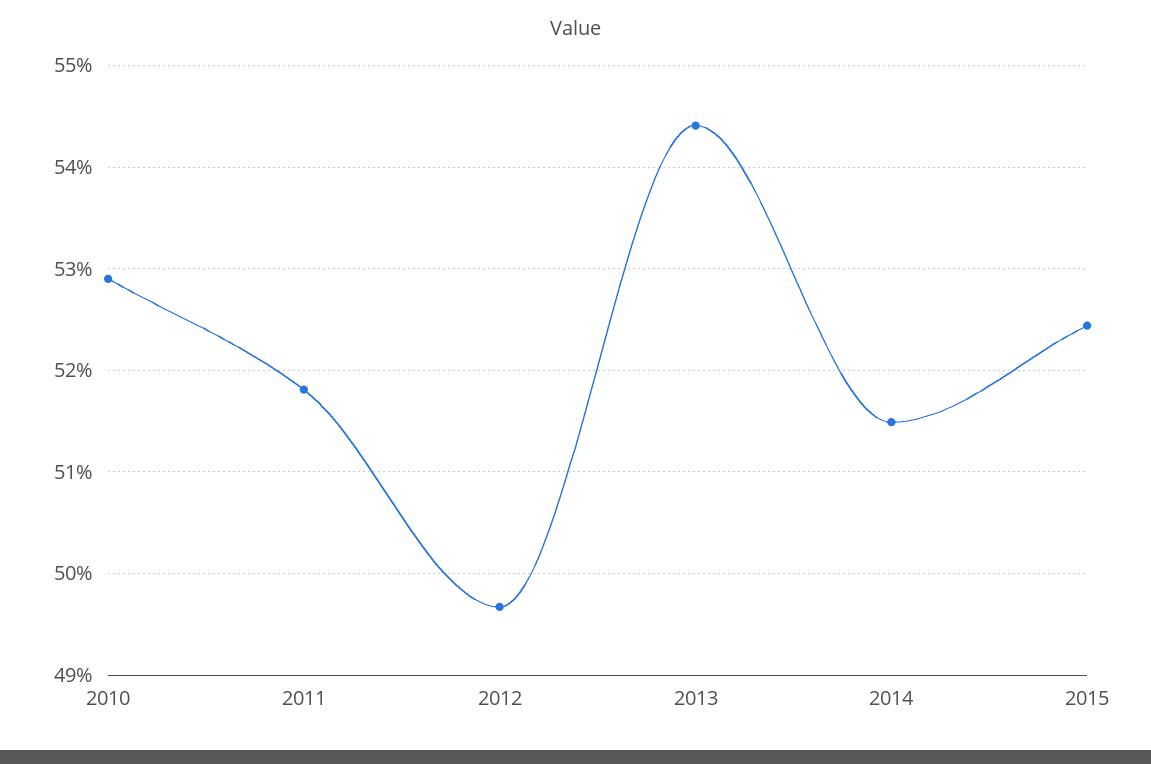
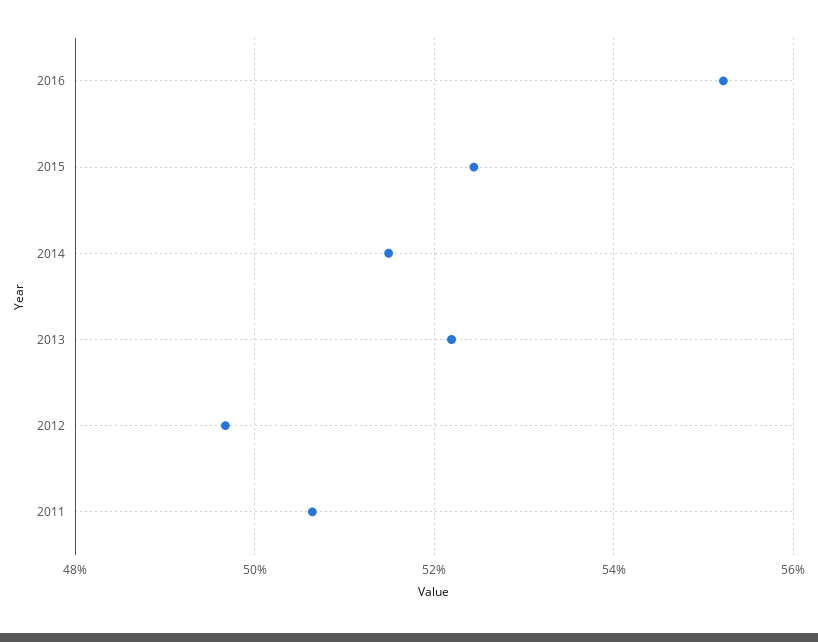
2010: 52.9 -> none
2011: 51.8 -> 50.6
2013: 54.4 -> 52.2
2016: none -> 55.2

